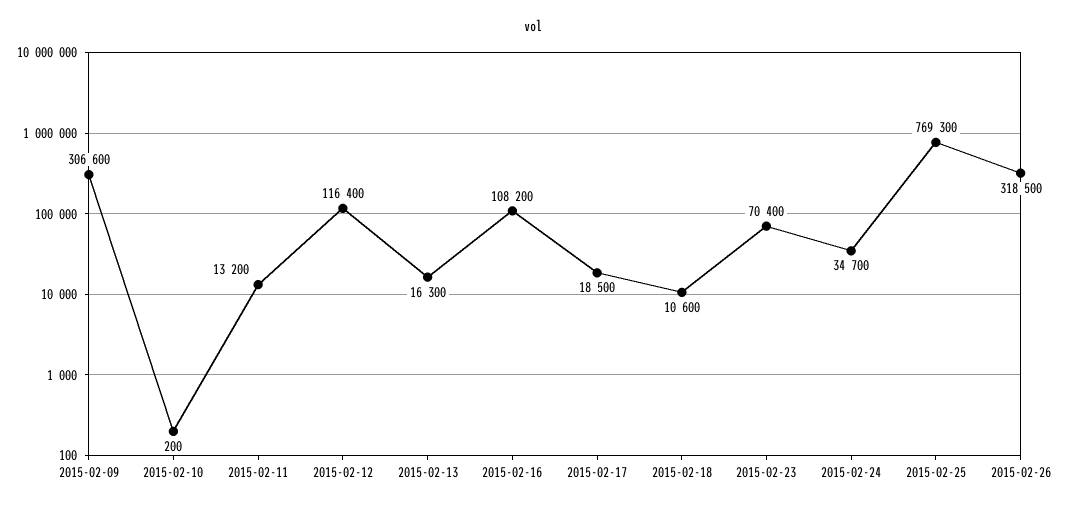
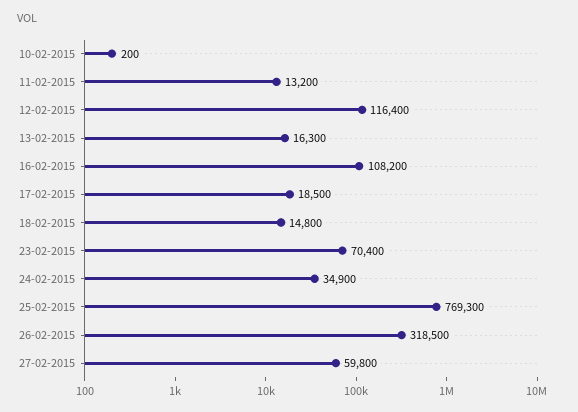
2015-02-09: 306600 -> none
2015-02-18: 10600 -> 14800
2015-02-24: 34700 -> 34900
27-02-2015: none -> 59800

